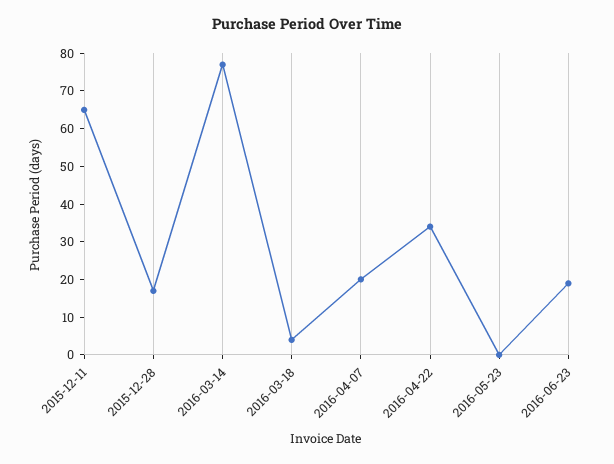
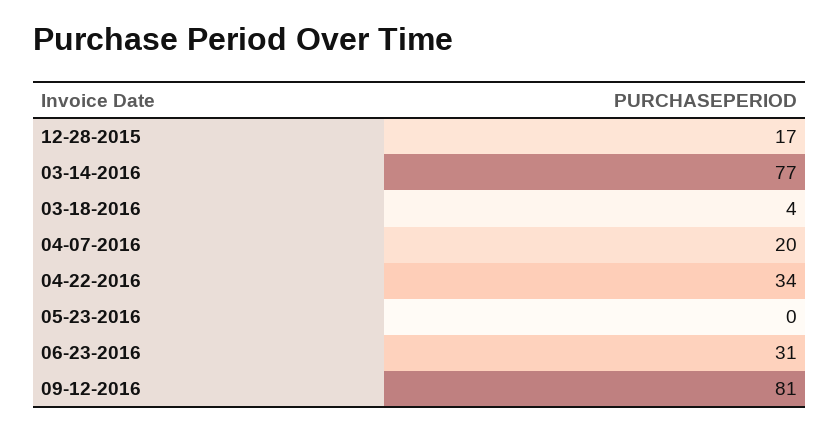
2015-12-11: 65 -> none
2016-06-23: 20 -> 31
09-12-2016: none -> 81

